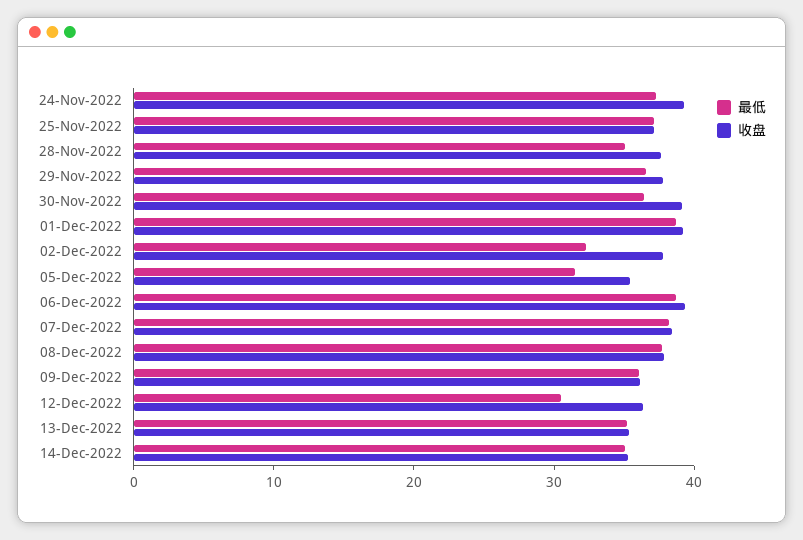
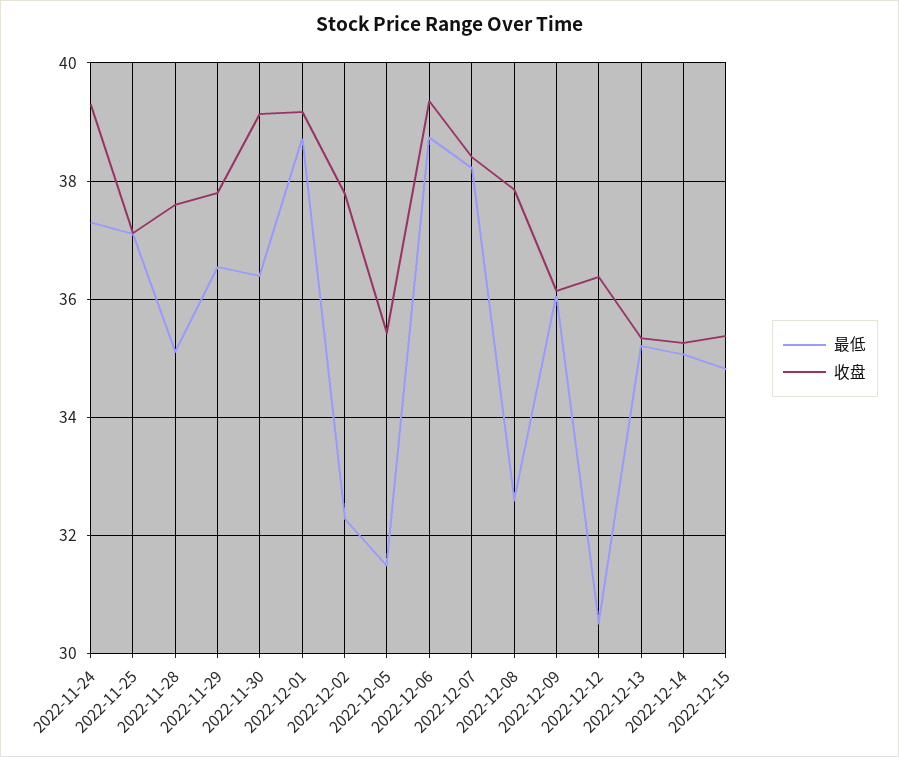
最低, 08-Dec-2022: 38 -> 32.6
最低, 2022-12-15: none -> 34.8
收盘, 2022-12-15: none -> 35.4

